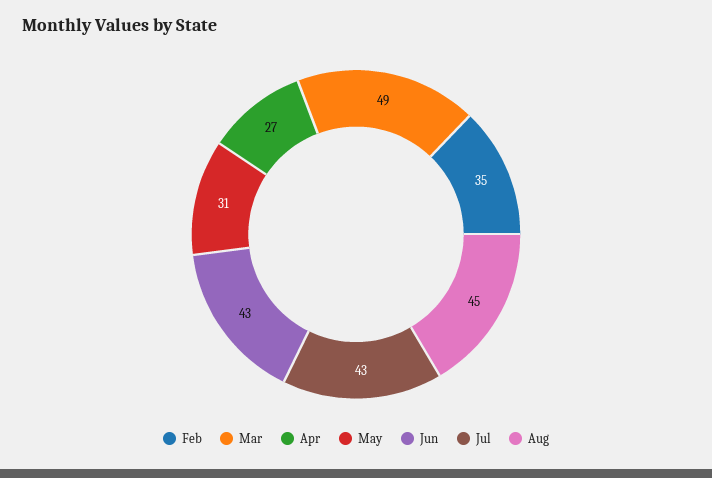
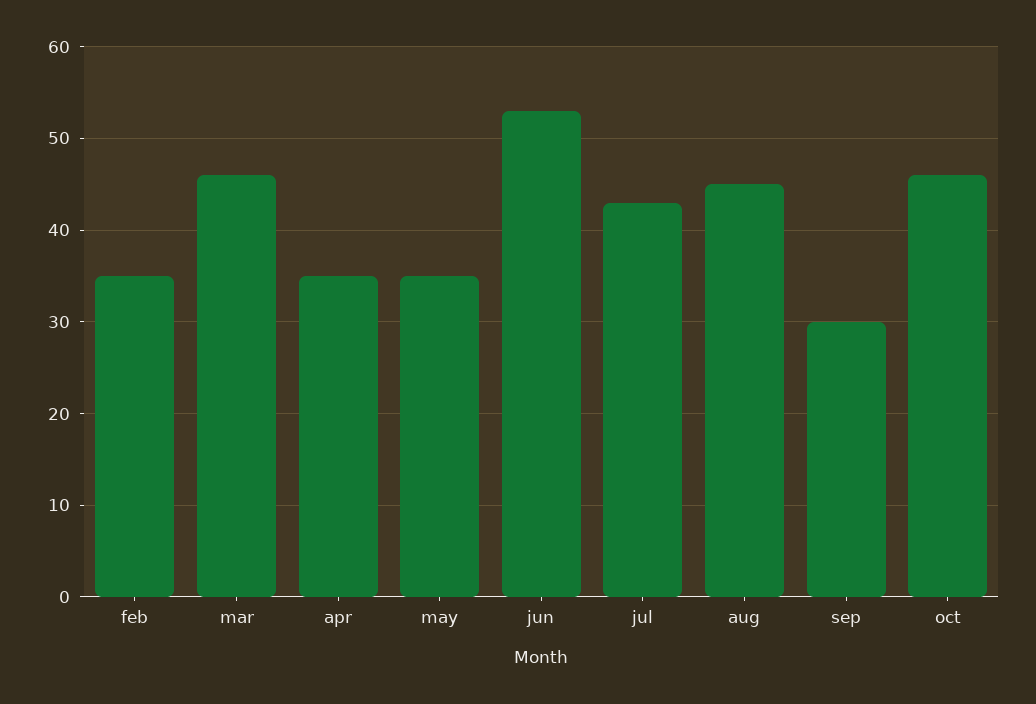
Mar: 49 -> 46
Apr: 27 -> 35
May: 31 -> 35
Jun: 43 -> 53
sep: none -> 30
oct: none -> 46

